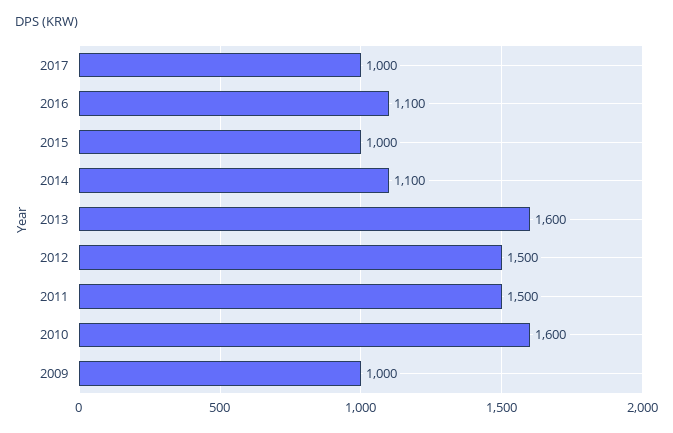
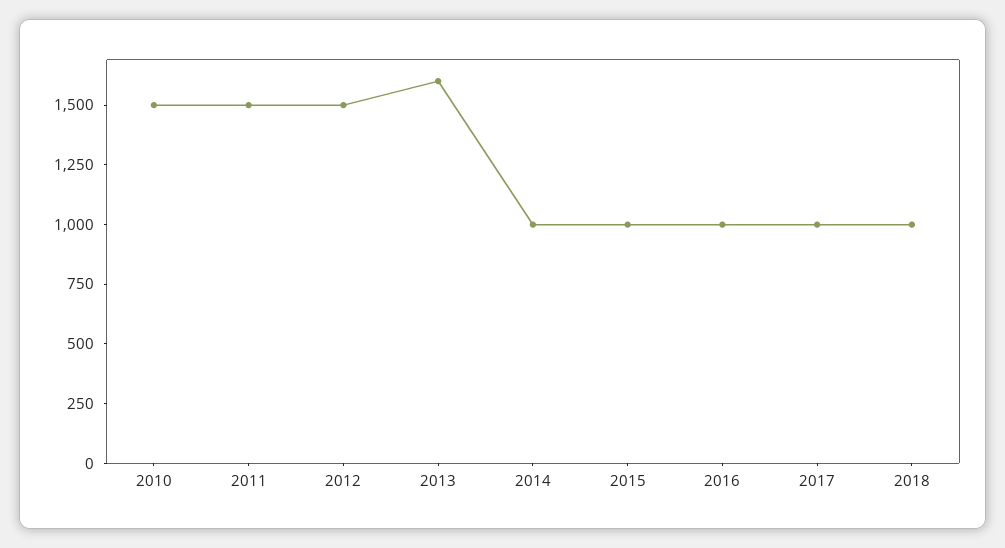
2016: 1100 -> 1000
2014: 1100 -> 1000
2010: 1600 -> 1500
2009: 1000 -> none
2018: none -> 1000

